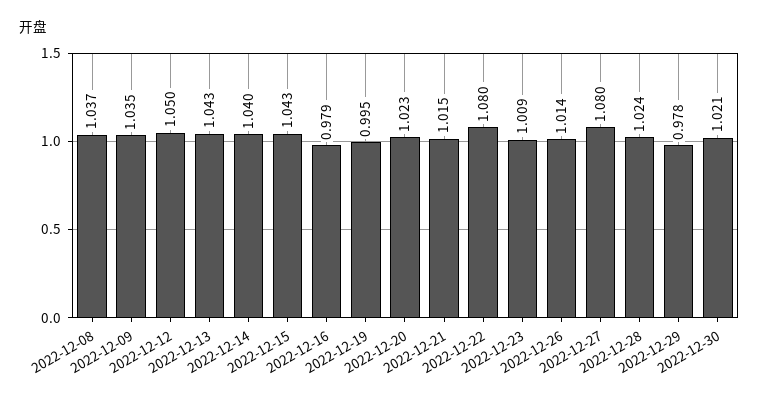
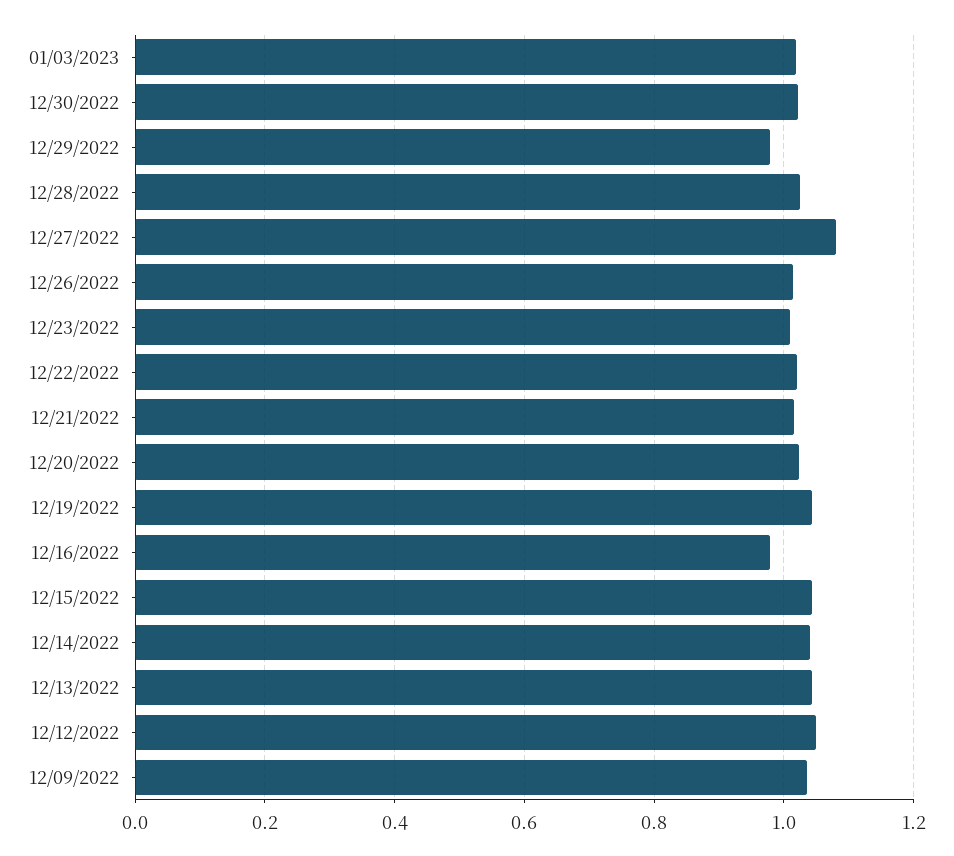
2022-12-08: 1.037 -> none
2022-12-19: 0.995 -> 1.04
2022-12-22: 1.08 -> 1.02
01/03/2023: none -> 1.02

